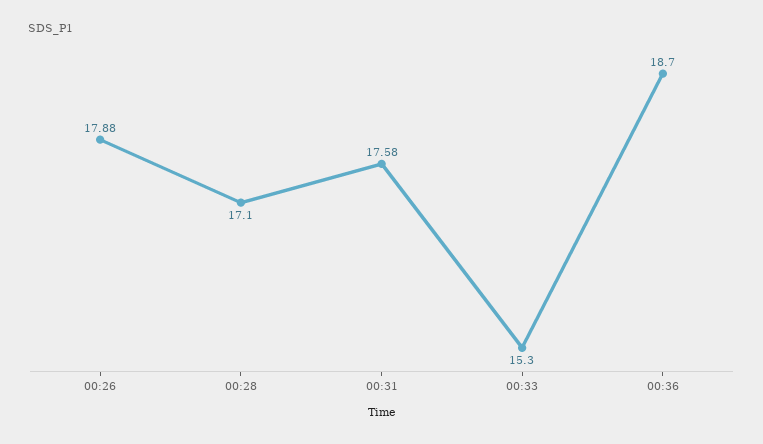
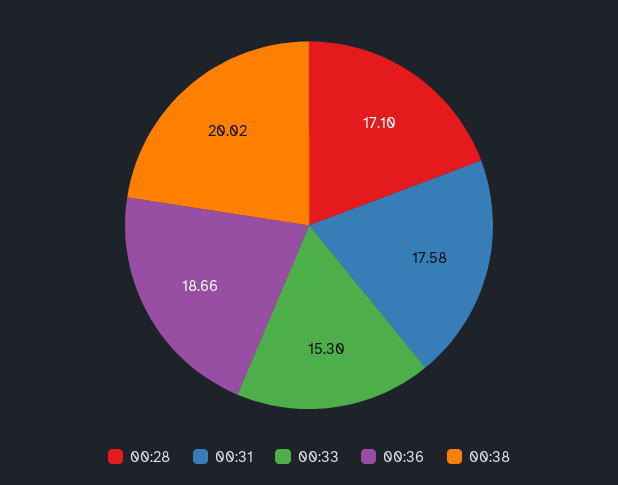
00:26: 17.88 -> none
00:36: 18.7 -> 18.66
00:38: none -> 20.02

